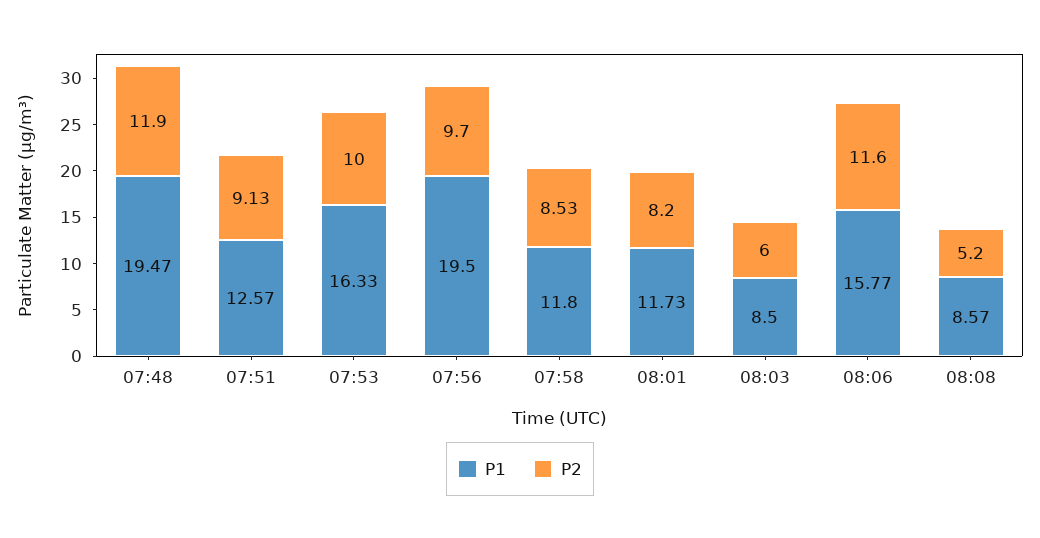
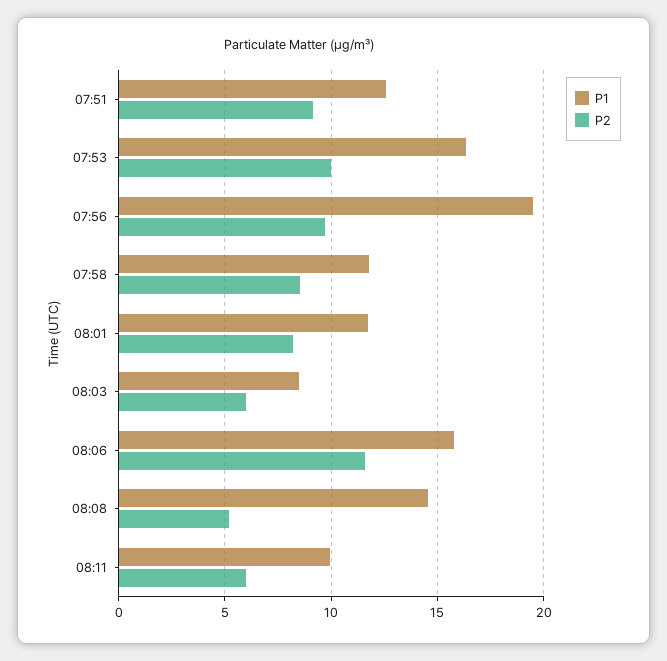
P1, 07:48: 19.47 -> none
P2, 07:48: 11.9 -> none
P1, 08:08: 8.57 -> 14.5
P1, 08:11: none -> 10
P2, 08:11: none -> 6

